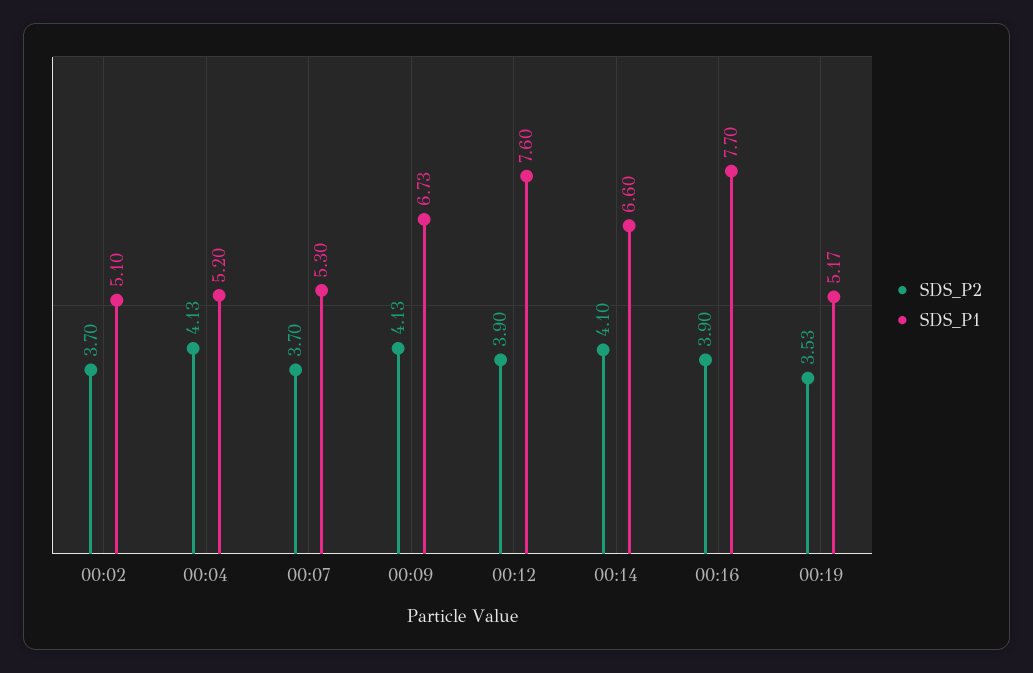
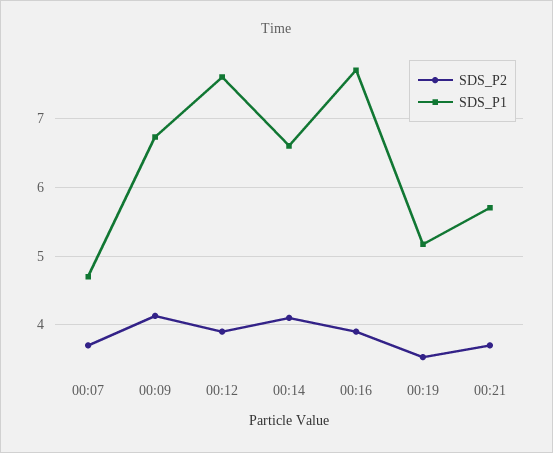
SDS_P2, 00:02: 3.7 -> none
SDS_P1, 00:02: 5.1 -> none
SDS_P2, 00:04: 4.13 -> none
SDS_P1, 00:04: 5.2 -> none
SDS_P1, 00:07: 5.3 -> 4.7
SDS_P2, 00:21: none -> 3.7
SDS_P1, 00:21: none -> 5.7

